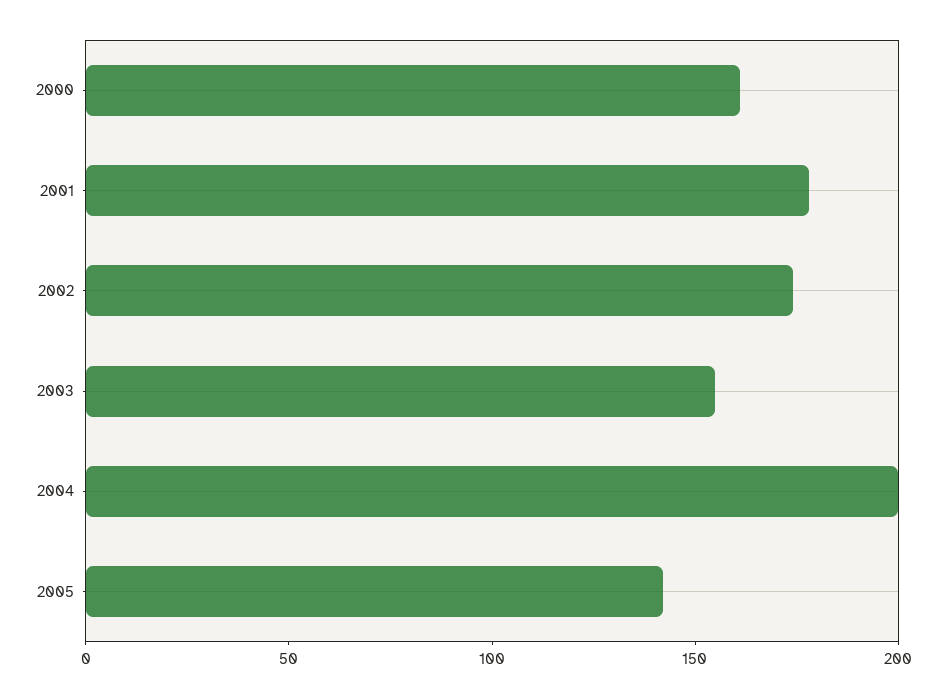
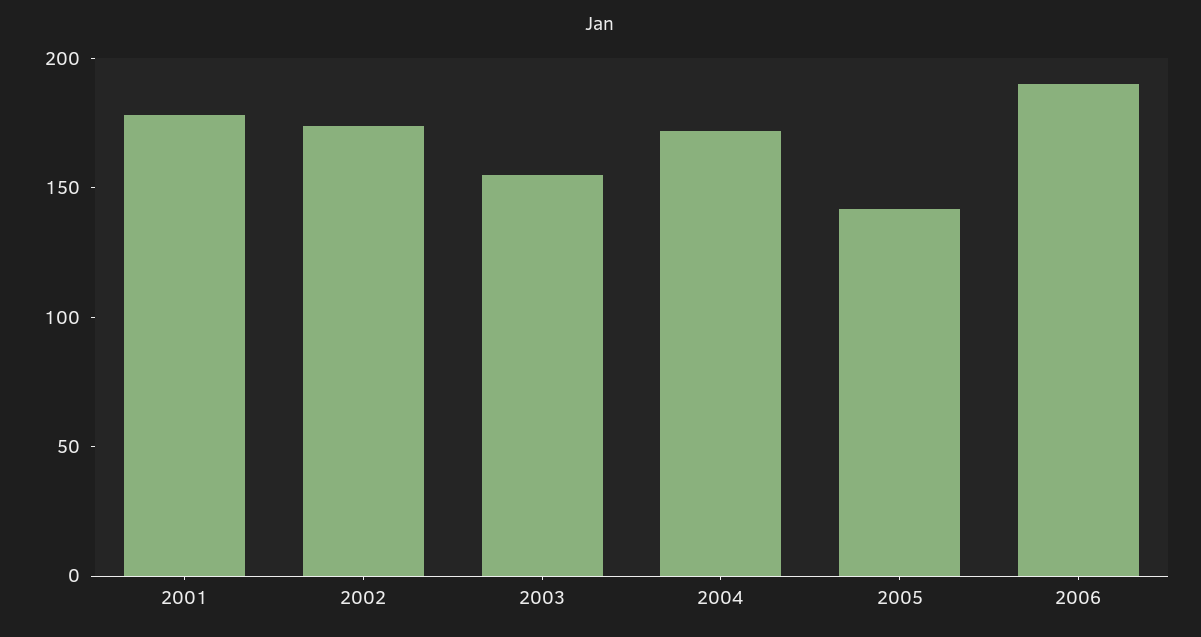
2000: 160 -> none
2004: 200 -> 170
2006: none -> 190

